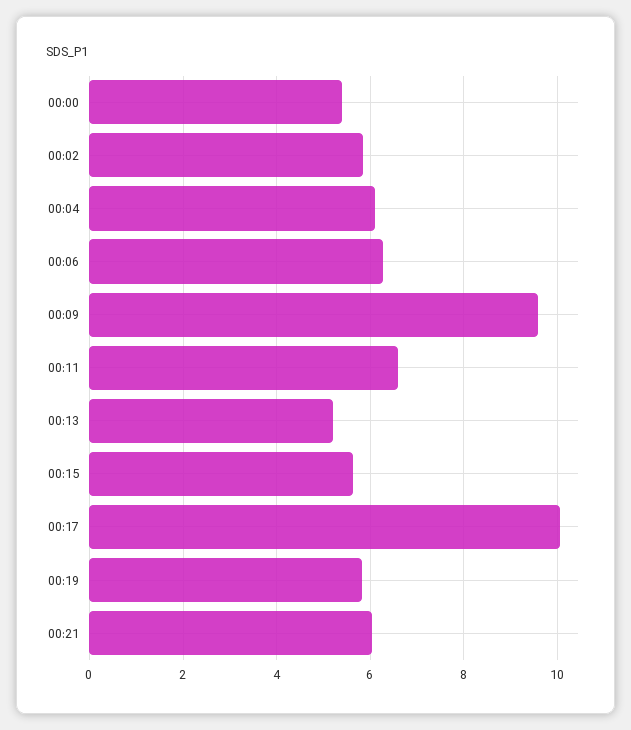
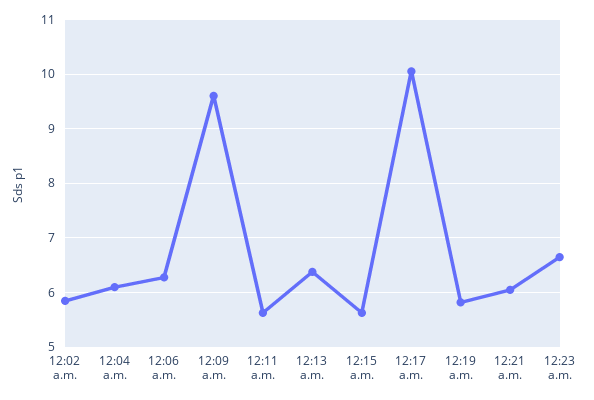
00:00: 5.4 -> none
00:11: 6.6 -> 5.6
00:13: 5.2 -> 6.4
12:23 a.m.: none -> 6.6

